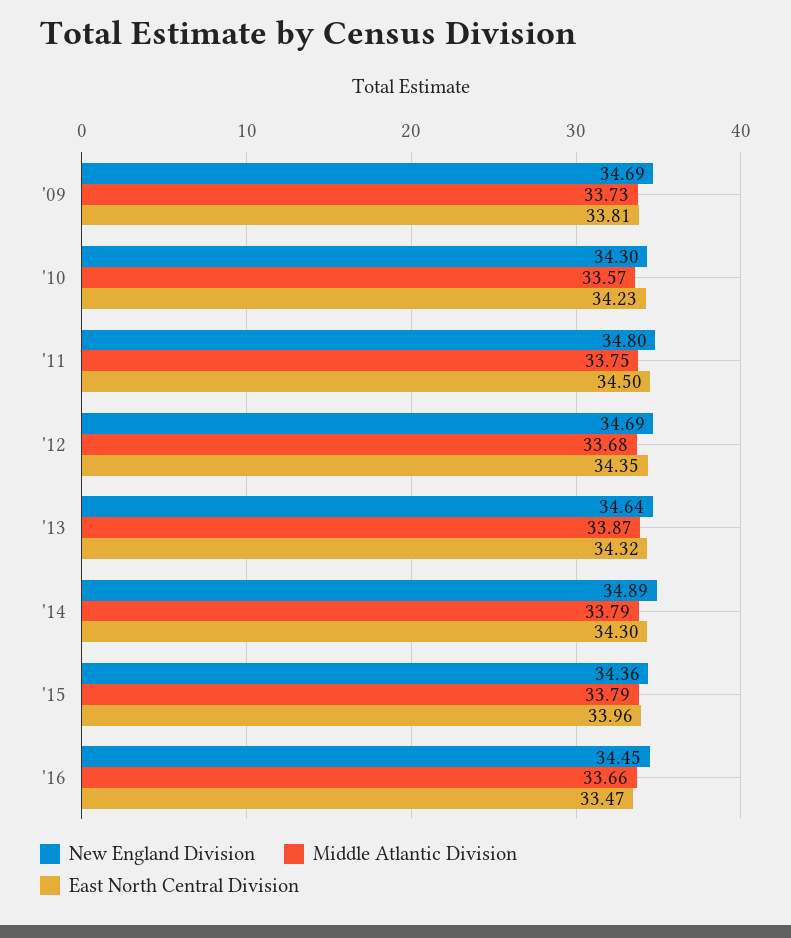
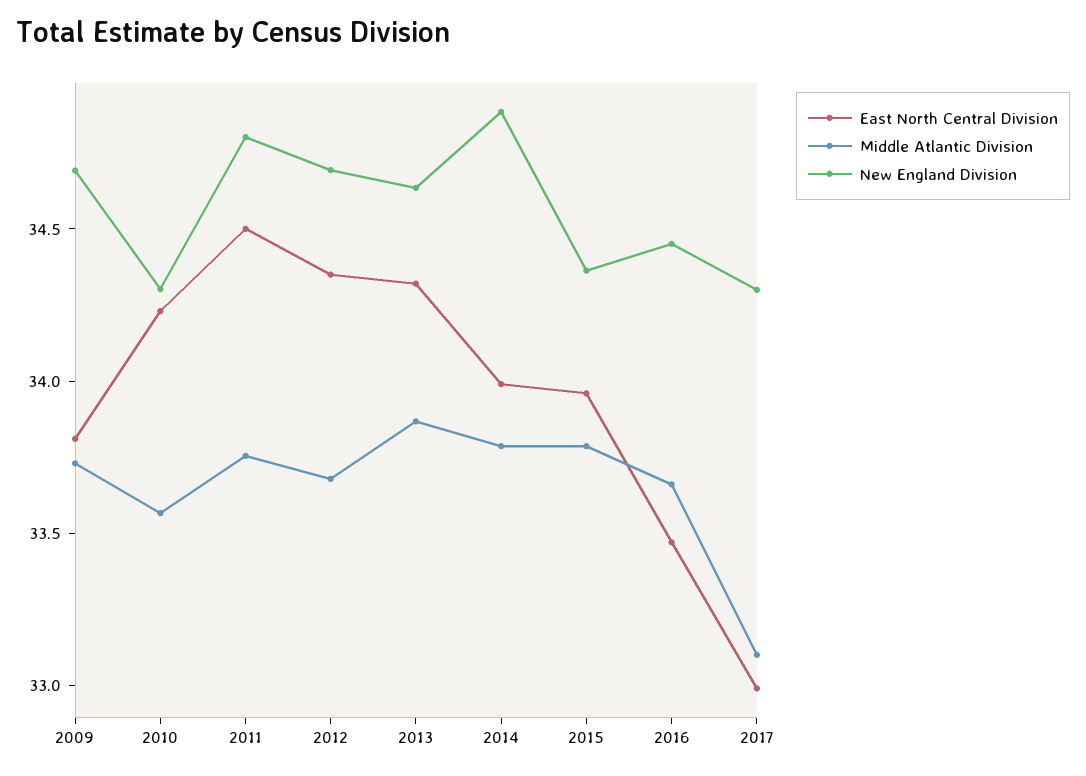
East North Central Division, '14: 34.3 -> 34
East North Central Division, 2017: none -> 33
Middle Atlantic Division, 2017: none -> 33.1
New England Division, 2017: none -> 34.3

